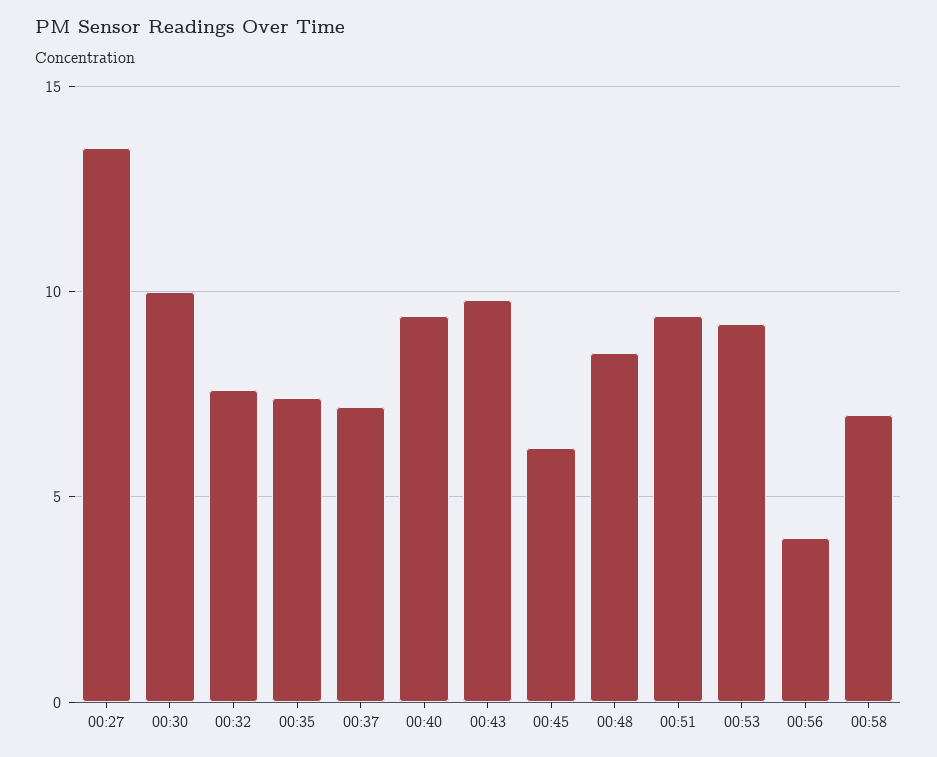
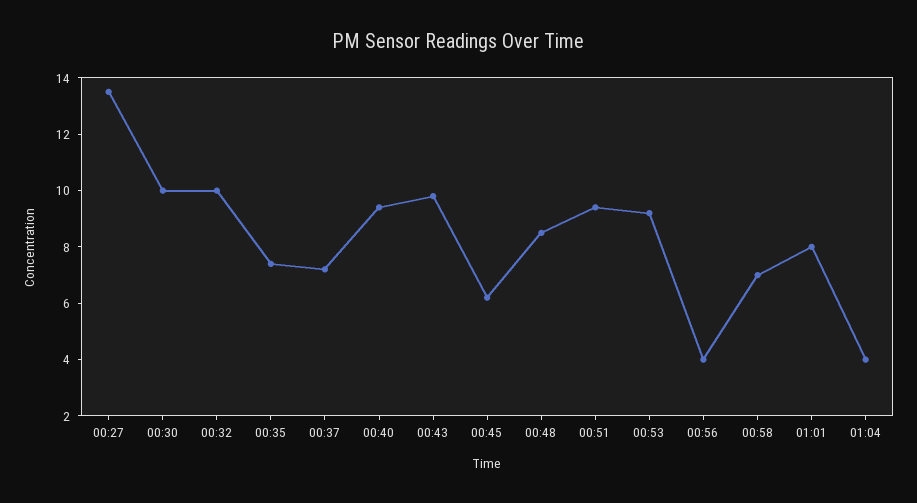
00:32: 7.5 -> 10
01:01: none -> 8
01:04: none -> 4

